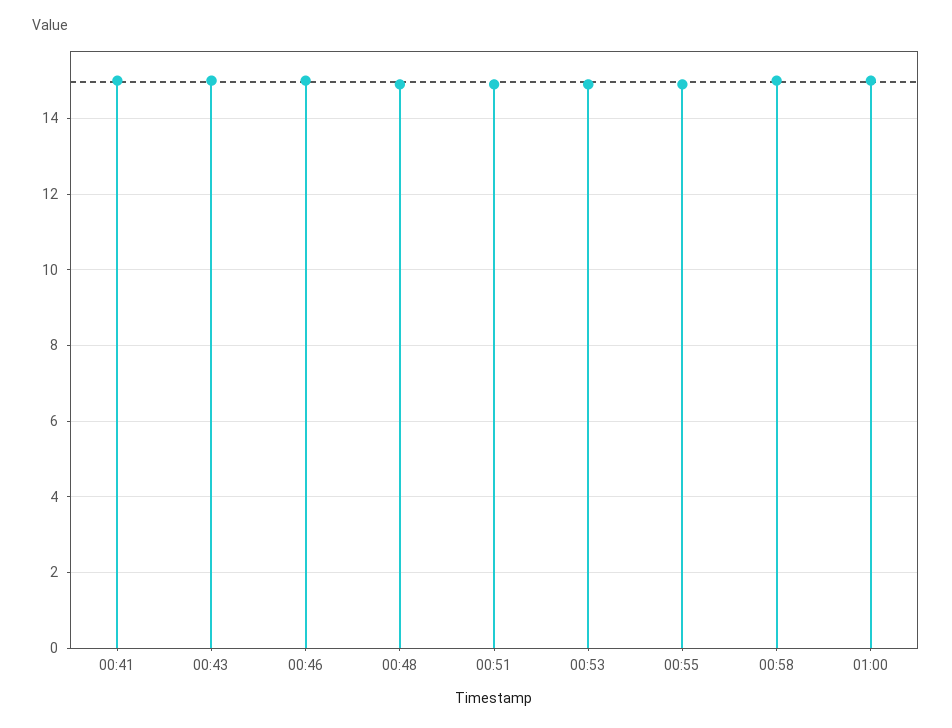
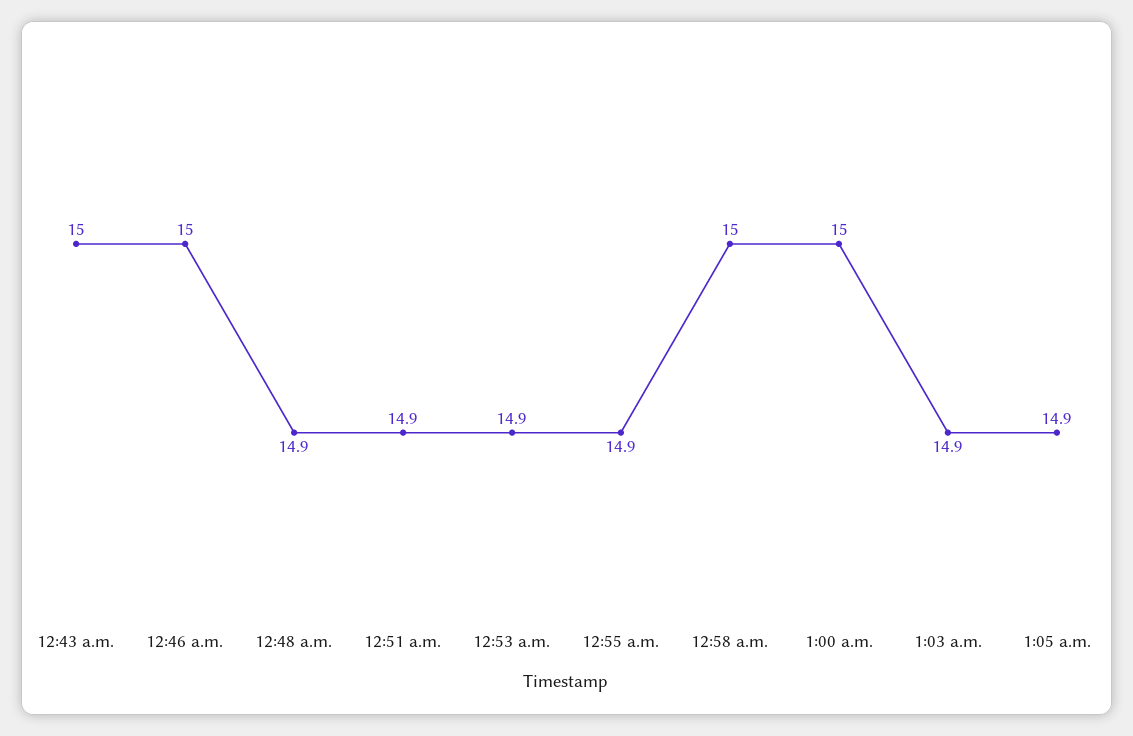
00:41: 15 -> none
1:03 a.m.: none -> 14.9
1:05 a.m.: none -> 14.9

